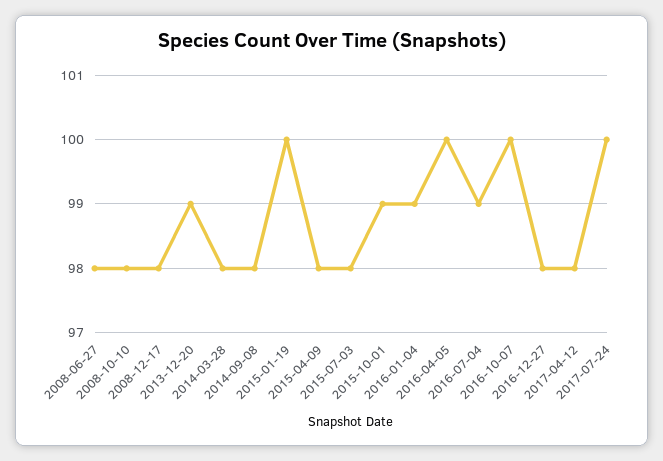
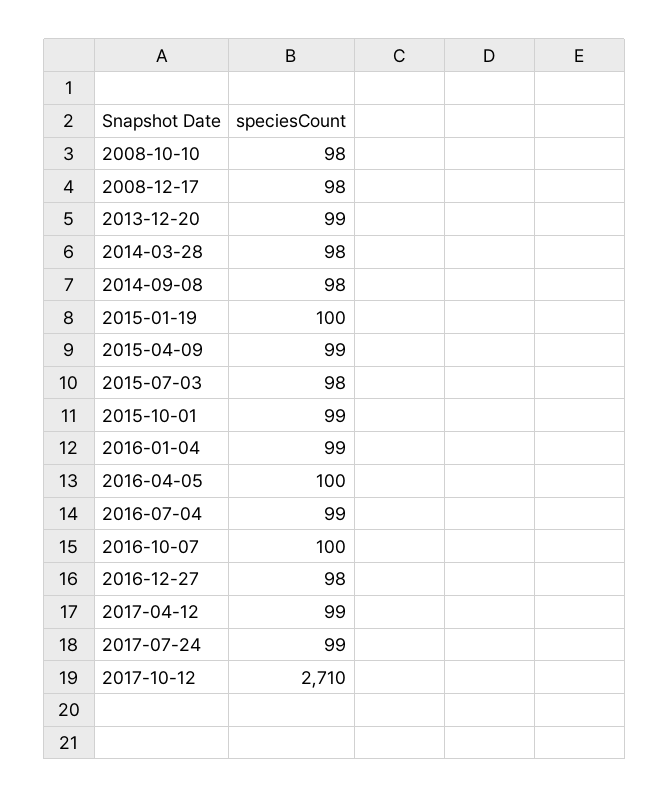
2008-06-27: 98 -> none
2015-04-09: 98 -> 99
2017-04-12: 98 -> 99
2017-07-24: 100 -> 99
2017-10-12: none -> 2710

